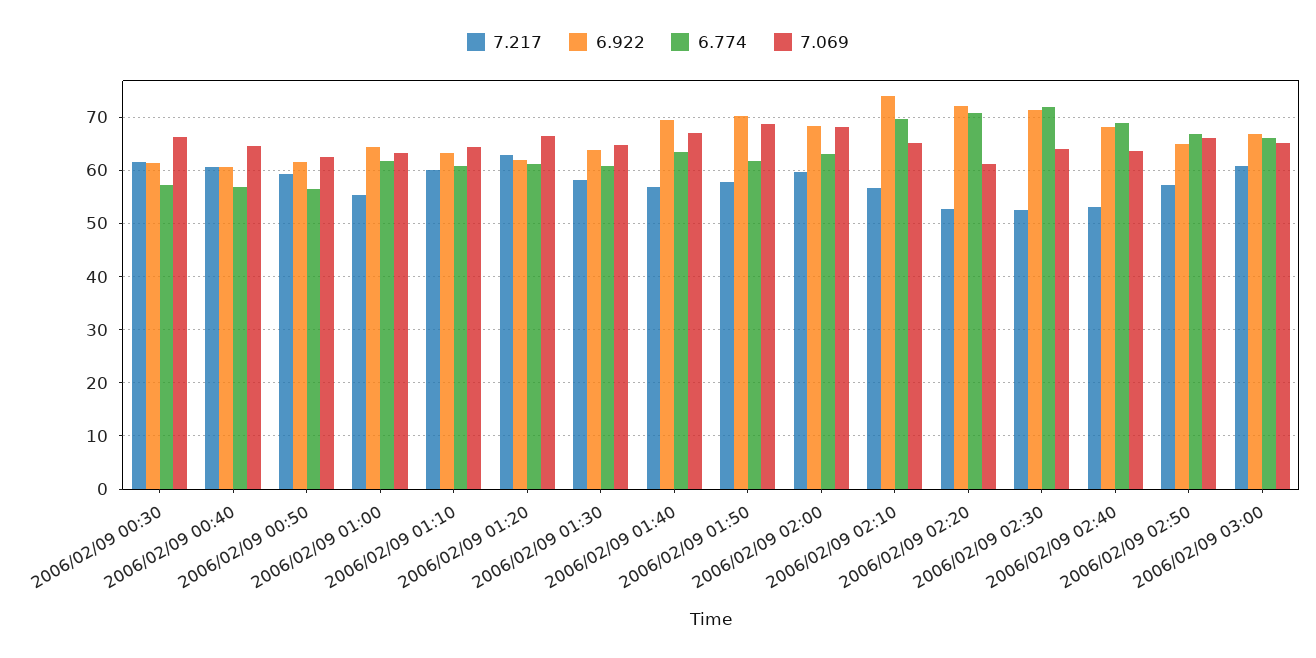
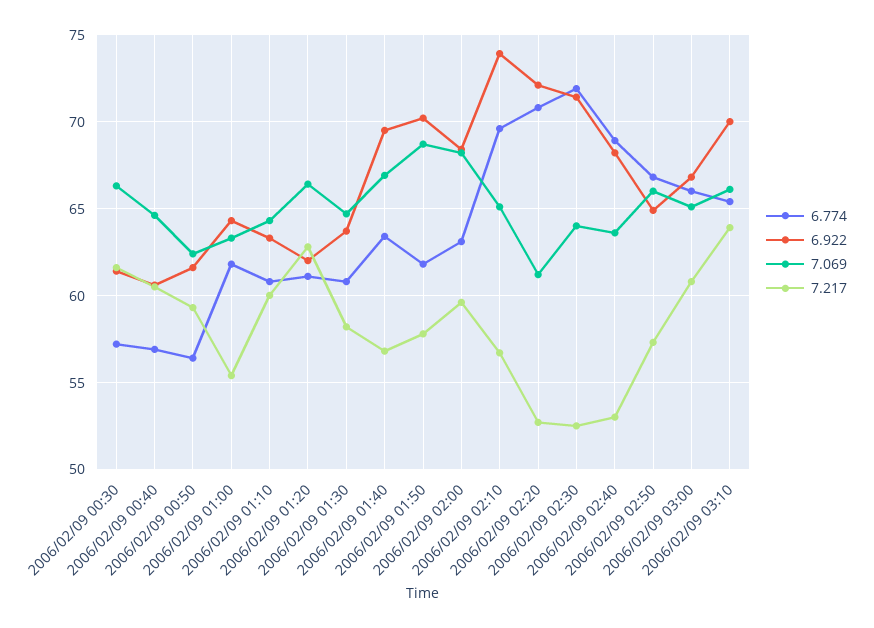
6.774, 2006/02/09 03:10: none -> 65.5
6.922, 2006/02/09 03:10: none -> 70
7.069, 2006/02/09 03:10: none -> 66
7.217, 2006/02/09 03:10: none -> 64

